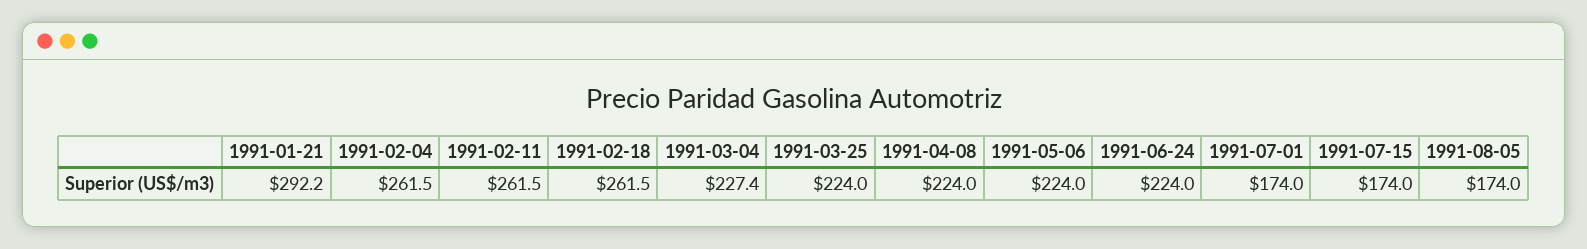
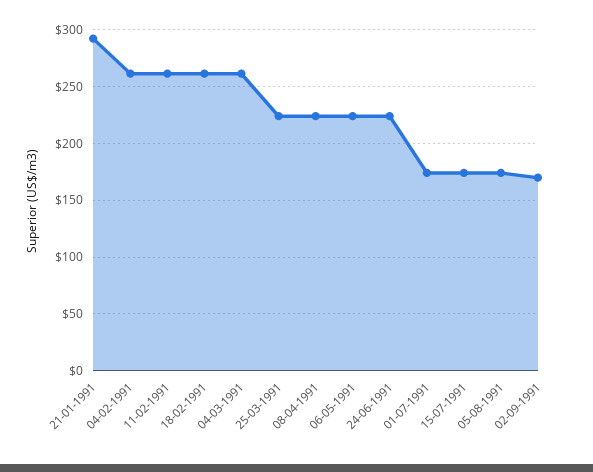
1991-03-04: 227.4 -> 260
02-09-1991: none -> 170

